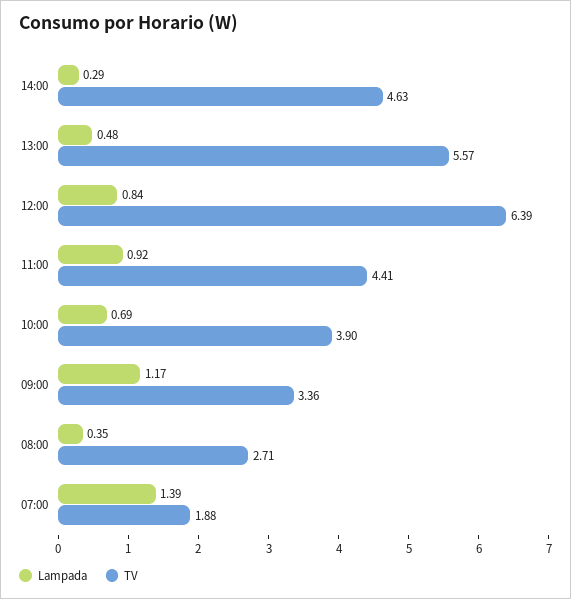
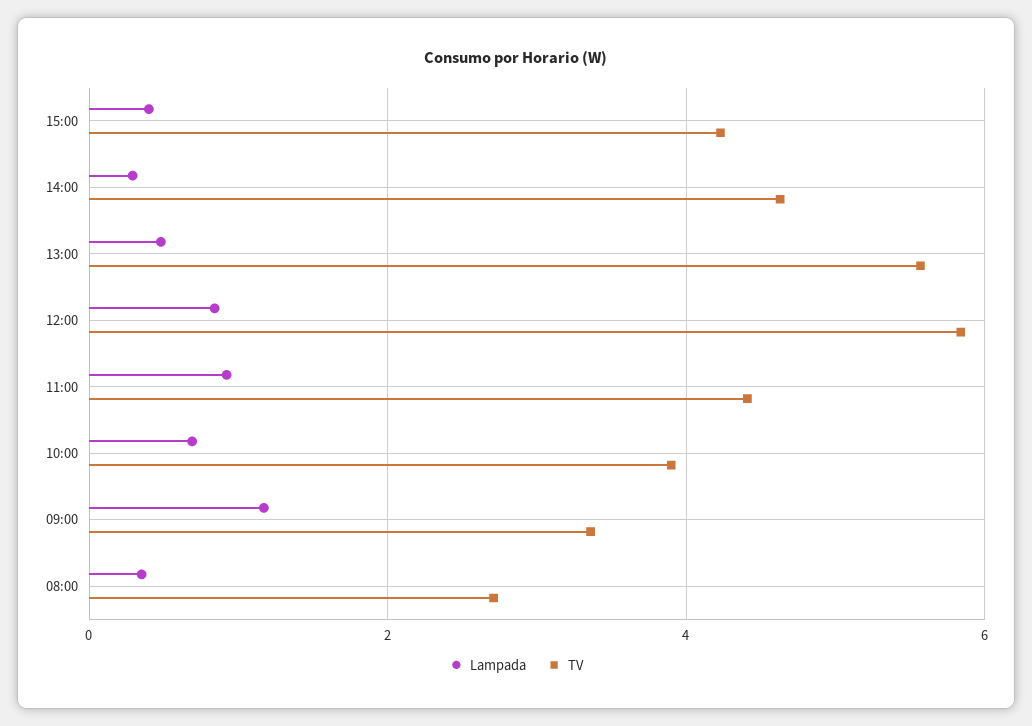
TV, 12:00: 6.39 -> 5.8
Lampada, 07:00: 1.39 -> none
TV, 07:00: 1.88 -> none
Lampada, 15:00: none -> 0.4
TV, 15:00: none -> 4.2

